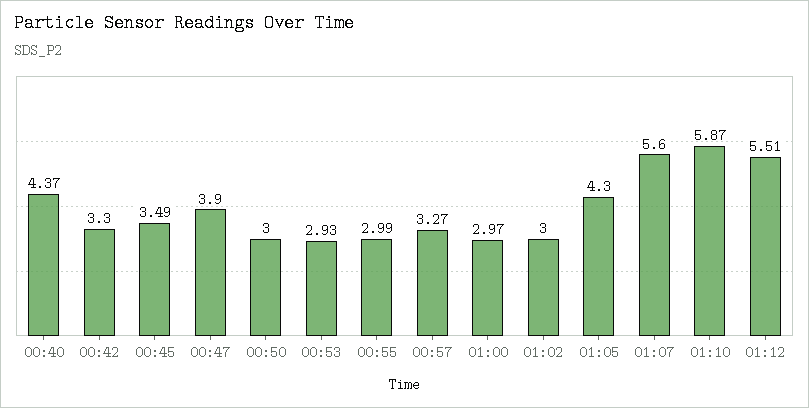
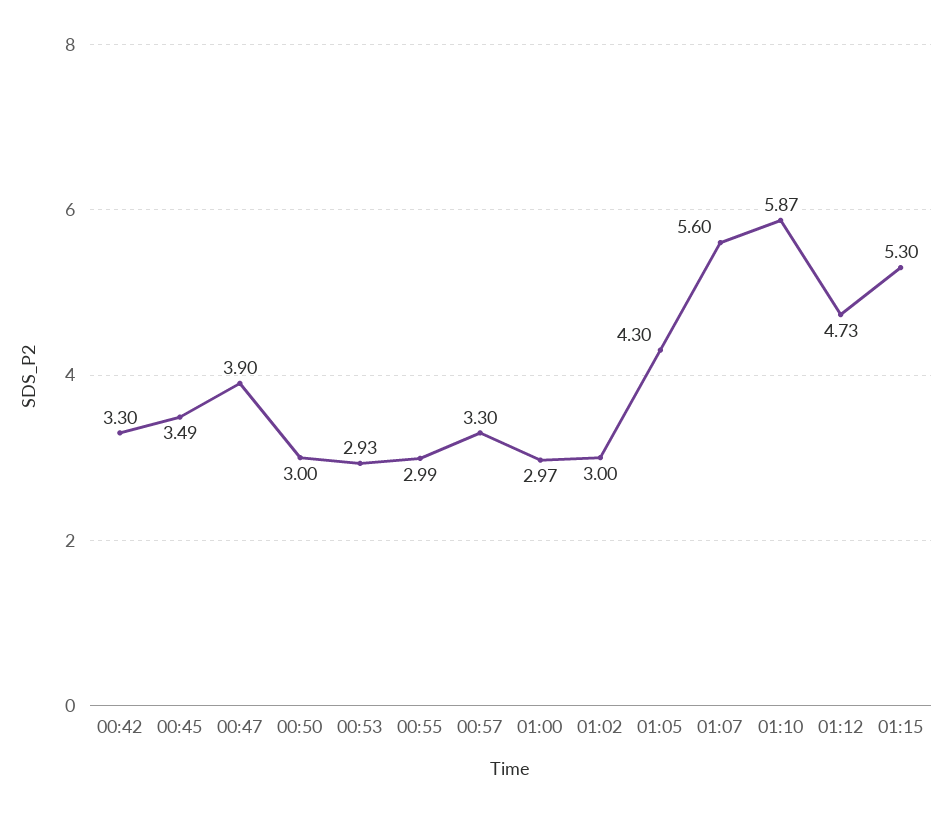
00:40: 4.37 -> none
00:57: 3.27 -> 3.3
01:12: 5.51 -> 4.73
01:15: none -> 5.3

